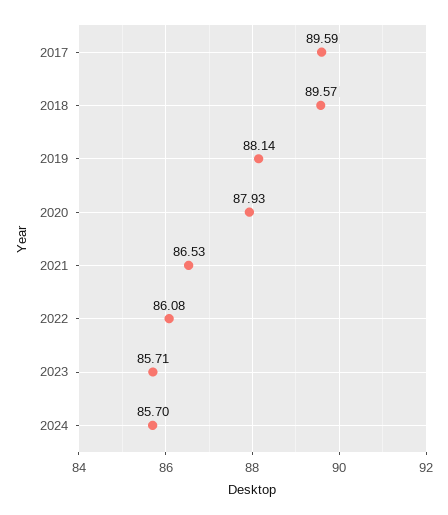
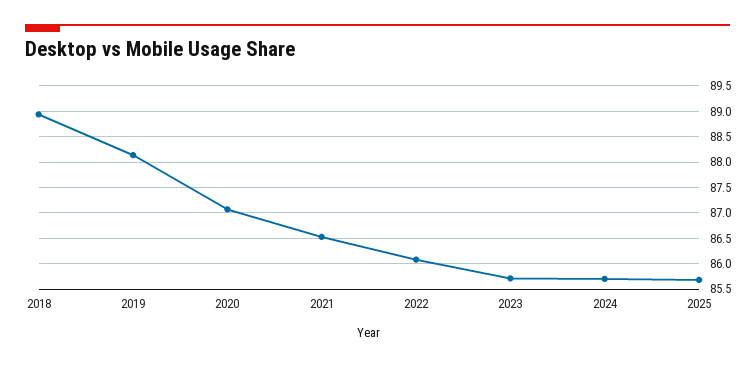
2017: 89.59 -> none
2018: 89.57 -> 89
2020: 87.93 -> 87
2025: none -> 85.75

